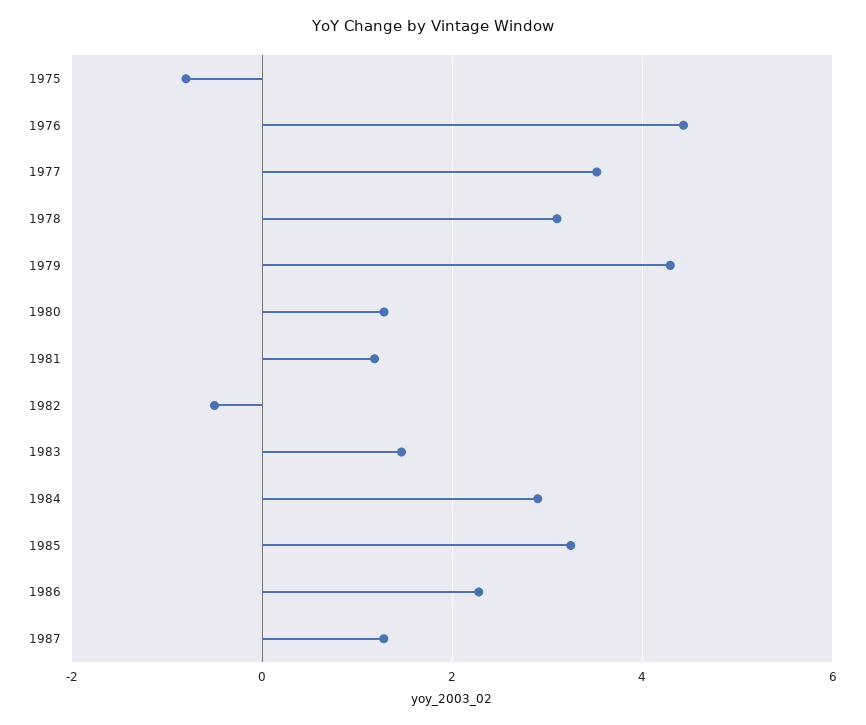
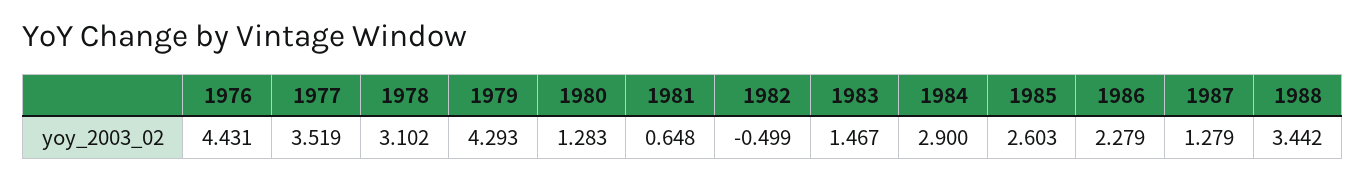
1975: -0.8 -> none
1981: 1.2 -> 0.648
1985: 3.2 -> 2.603
1988: none -> 3.442

